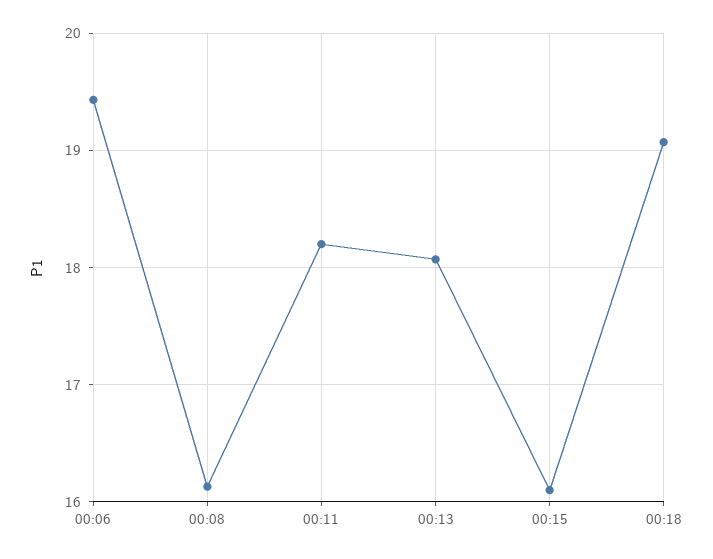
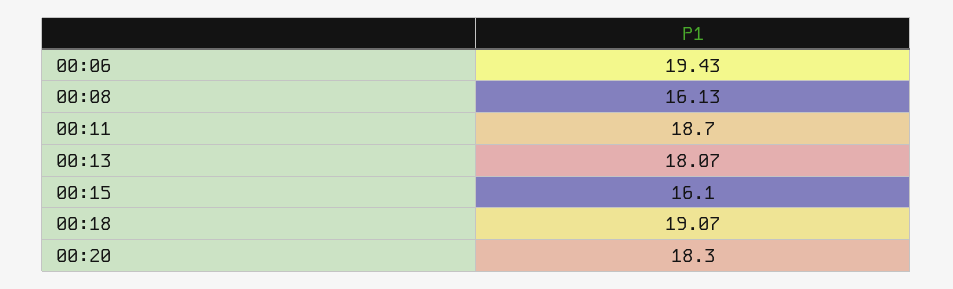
00:11: 18.2 -> 18.7
00:20: none -> 18.3

